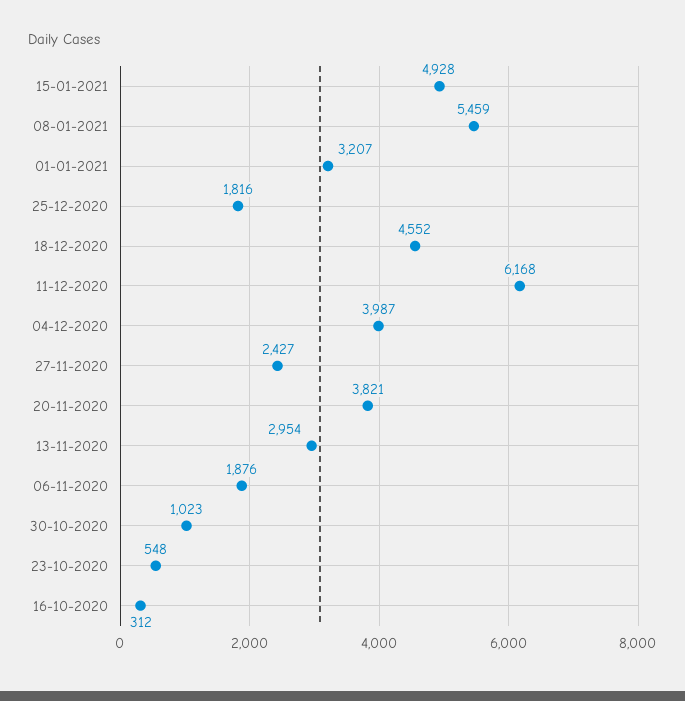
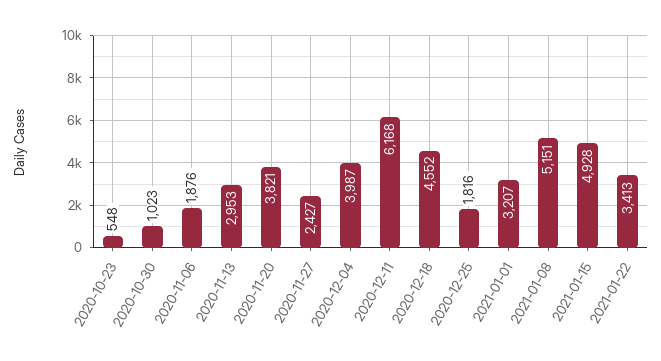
08-01-2021: 5459 -> 5151
13-11-2020: 2954 -> 2953
16-10-2020: 312 -> none
2021-01-22: none -> 3413

